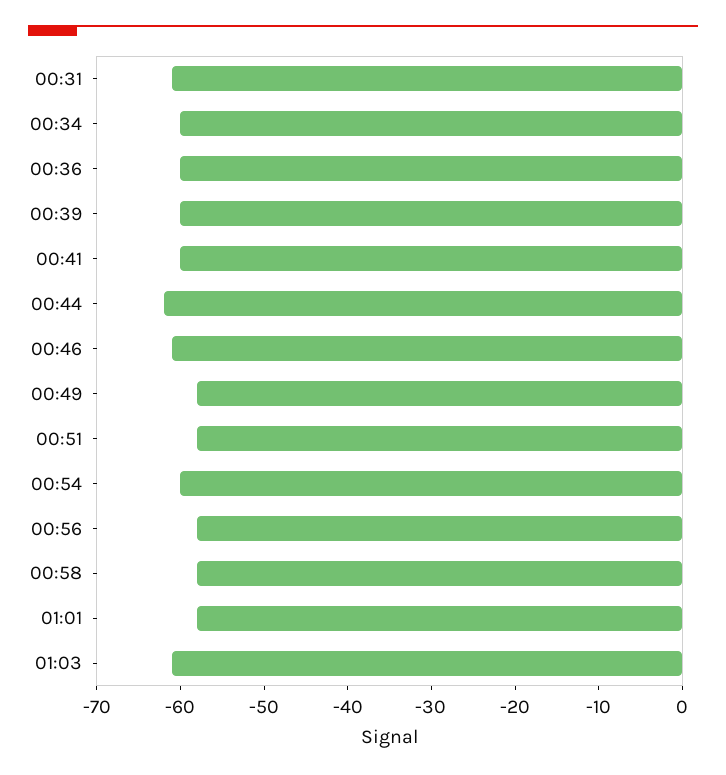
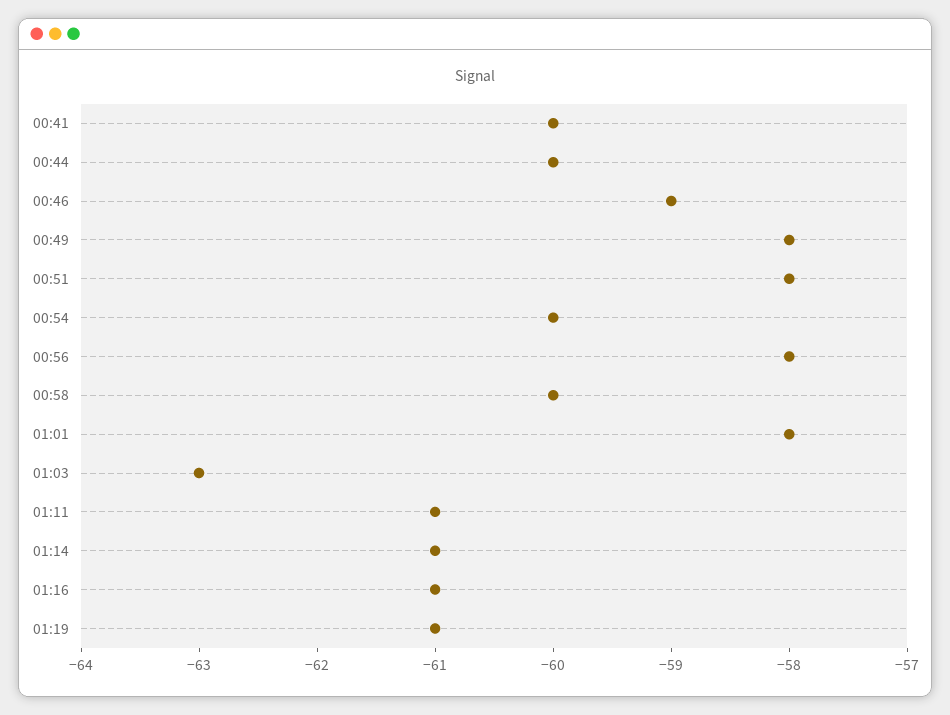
00:31: -61 -> none
00:34: -60 -> none
00:36: -60 -> none
00:39: -60 -> none
00:44: -62 -> -60
00:46: -61 -> -59
00:58: -58 -> -60
01:03: -61 -> -63
01:11: none -> -61
01:14: none -> -61
01:16: none -> -61
01:19: none -> -61

